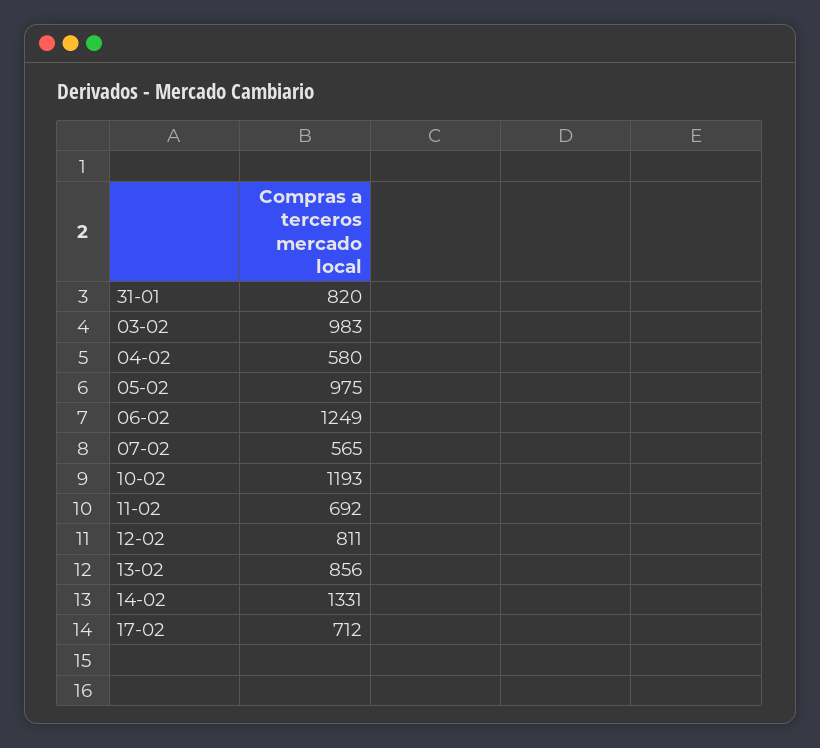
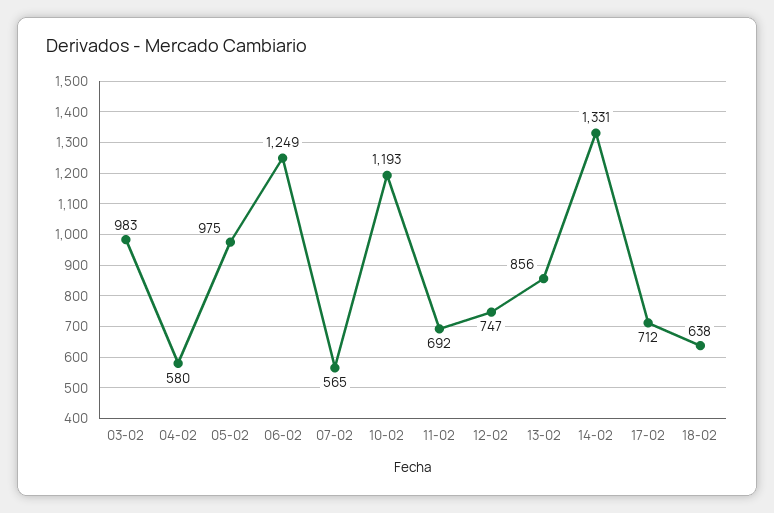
31-01: 820 -> none
12-02: 811 -> 747
18-02: none -> 638

